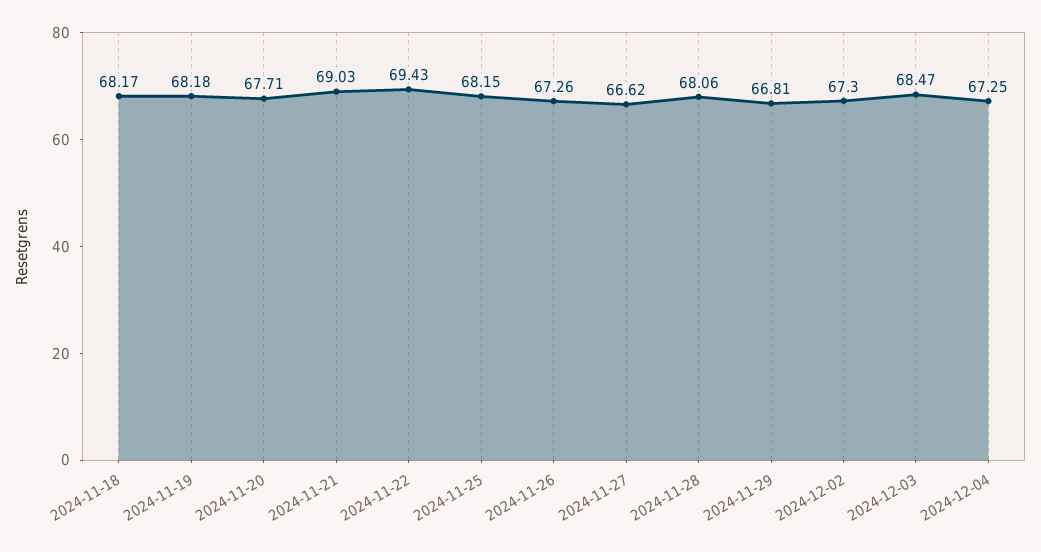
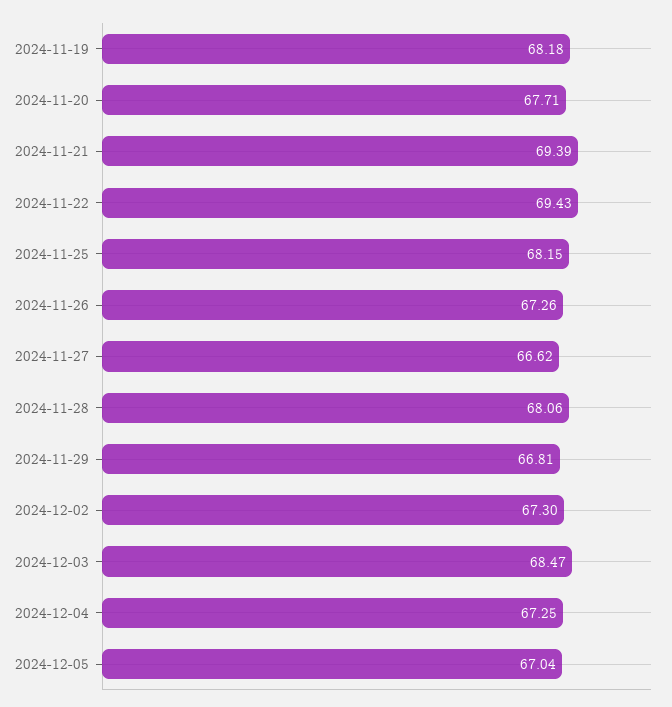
2024-11-18: 68.17 -> none
2024-11-21: 69.03 -> 69.39
2024-12-05: none -> 67.04

